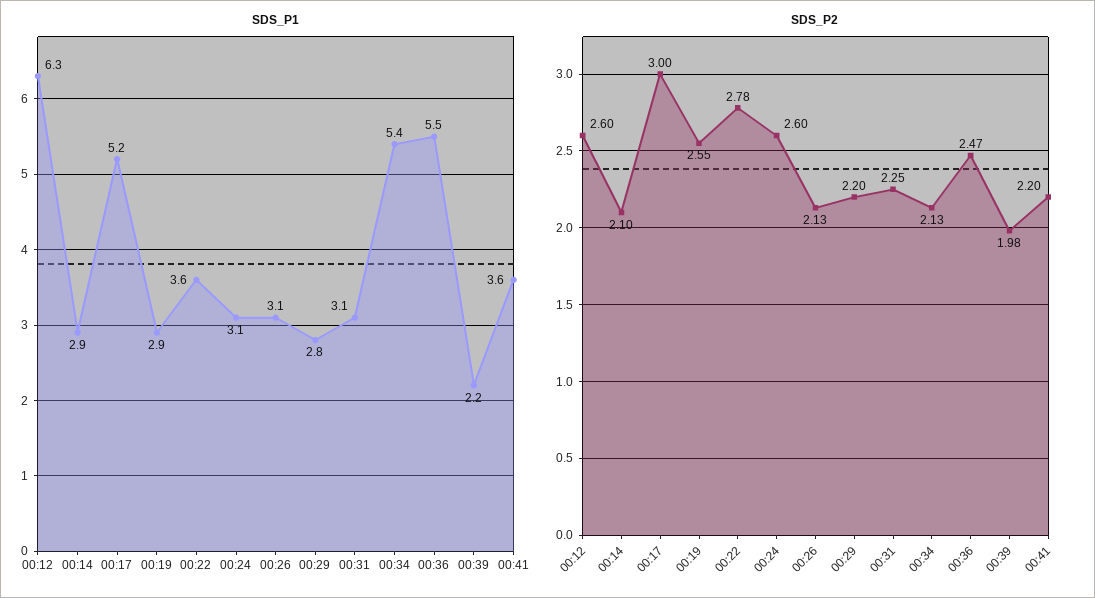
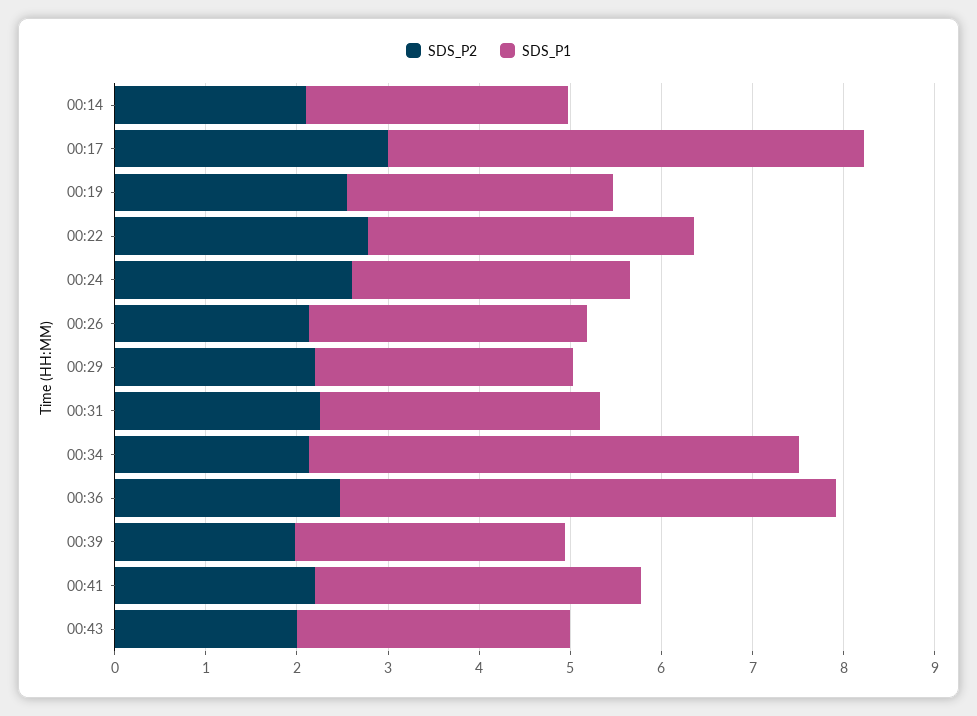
SDS_P1, 00:12: 6.3 -> none
SDS_P1, 00:39: 2.2 -> 3
SDS_P2, 00:12: 2.6 -> none
SDS_P2, 00:43: none -> 2
SDS_P1, 00:43: none -> 3

